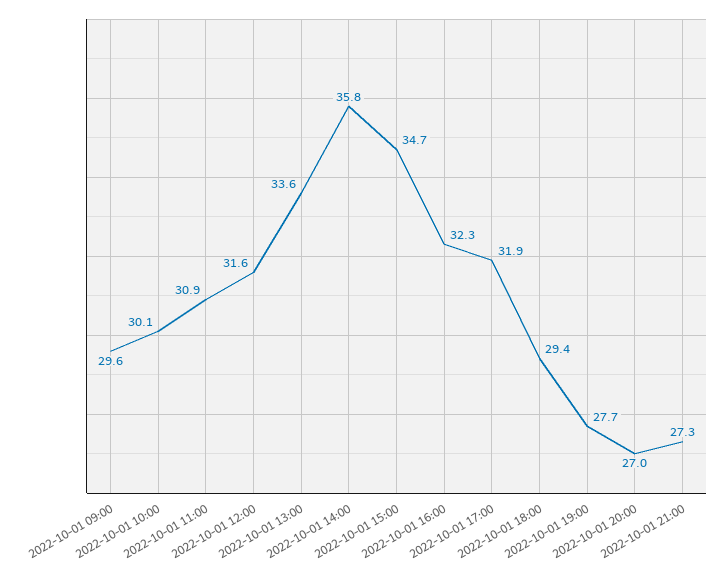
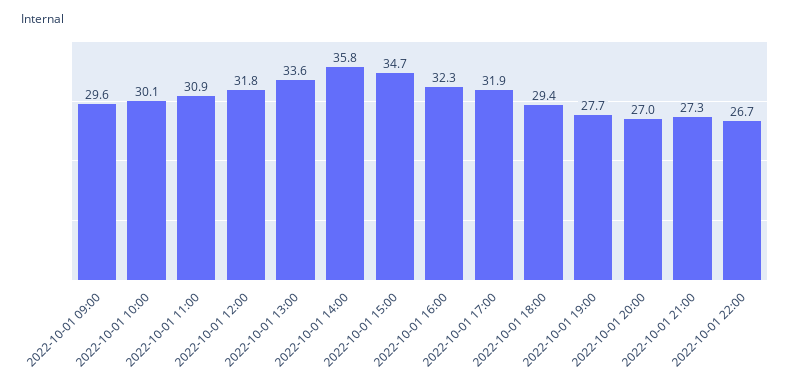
2022-10-01 12:00: 31.6 -> 31.8
2022-10-01 22:00: none -> 26.7

